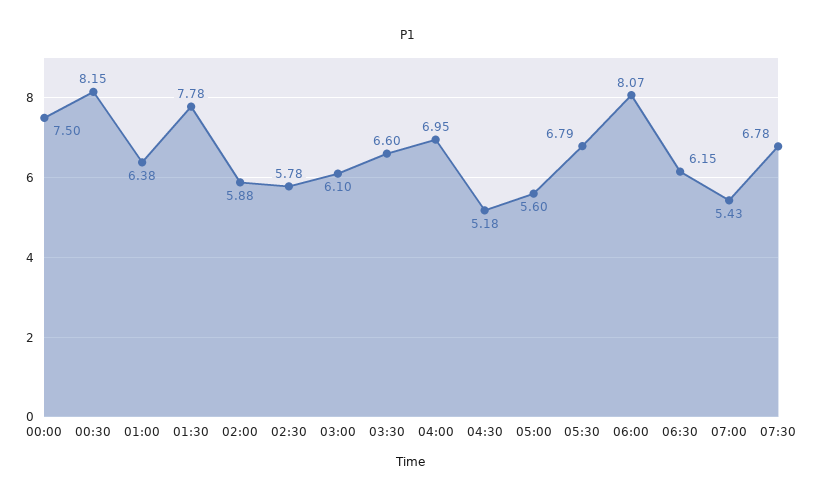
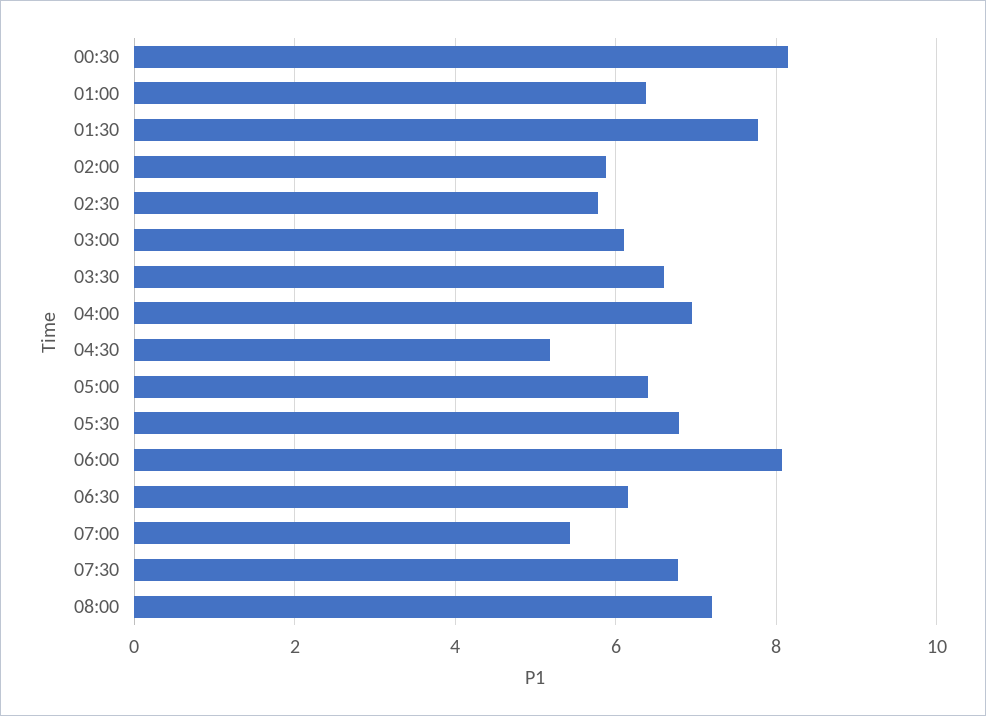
00:00: 7.5 -> none
05:00: 5.6 -> 6.4
08:00: none -> 7.2

